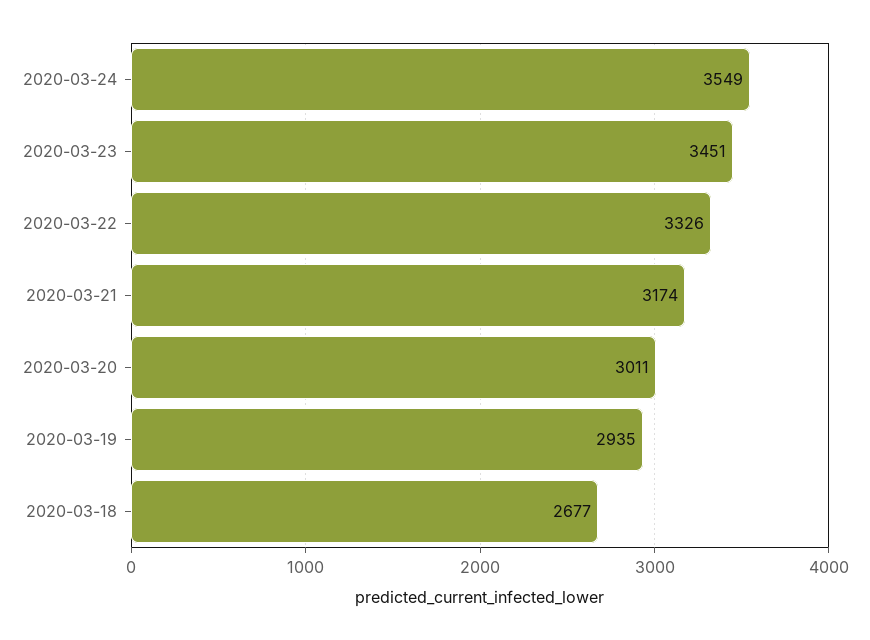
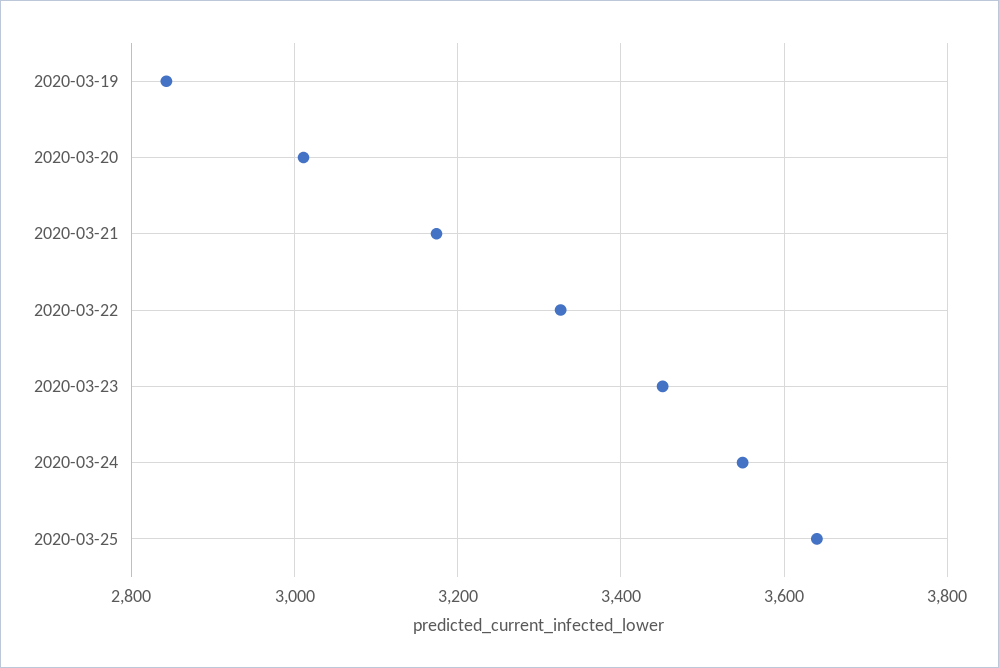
2020-03-19: 2935 -> 2840
2020-03-18: 2677 -> none
2020-03-25: none -> 3640

